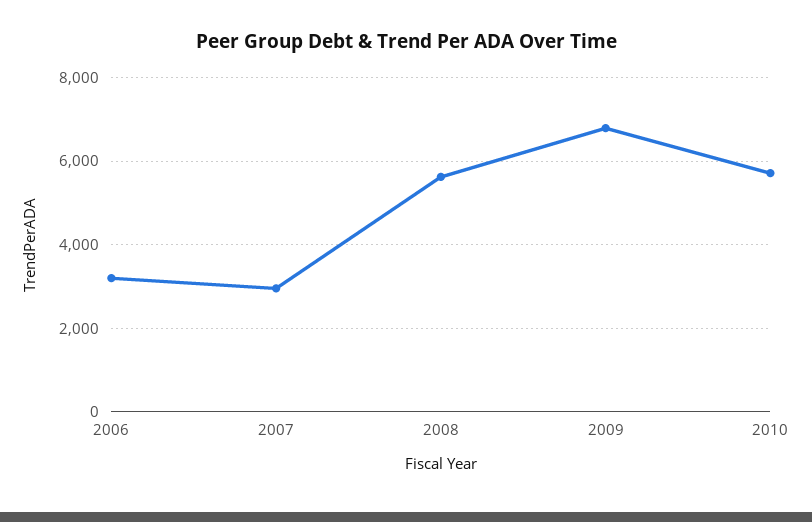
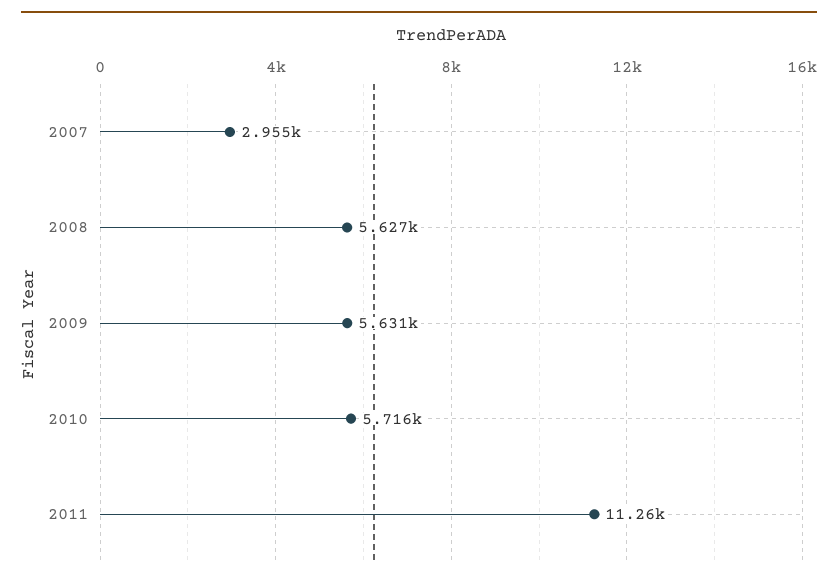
2006: 3200 -> none
2009: 6800 -> 5631
2011: none -> 11260

